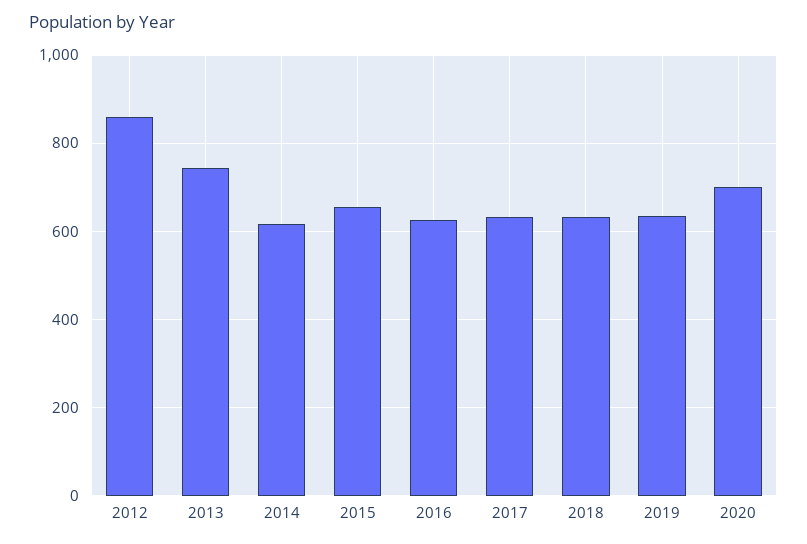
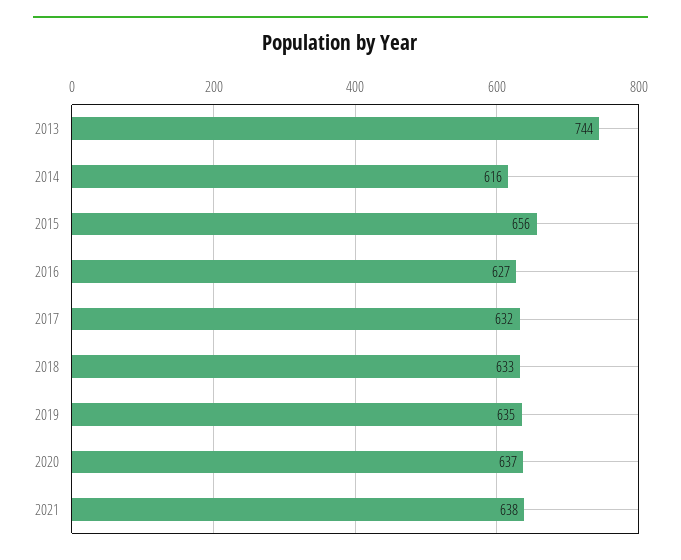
2012: 860 -> none
2020: 700 -> 637
2021: none -> 638

